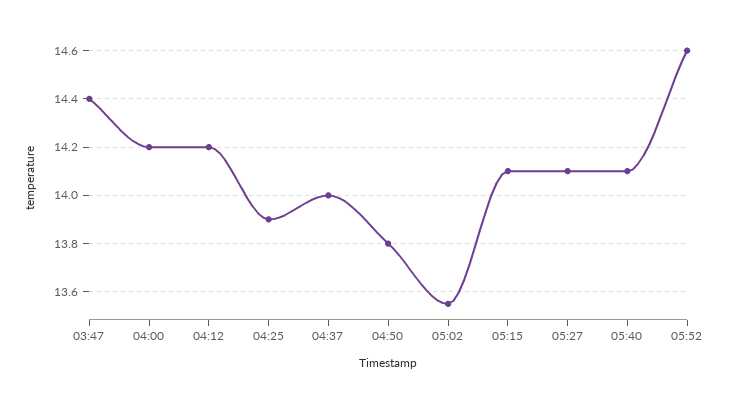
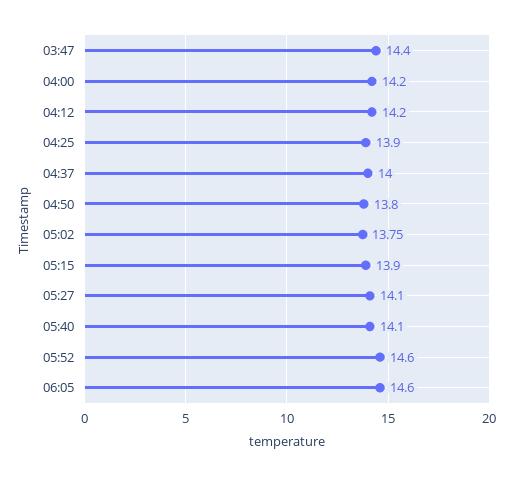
05:02: 13.55 -> 13.75
05:15: 14.1 -> 13.9
06:05: none -> 14.6

